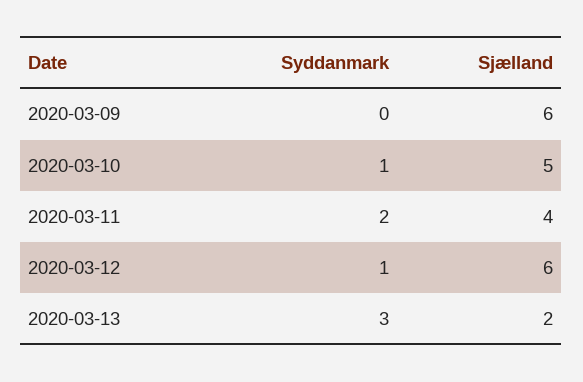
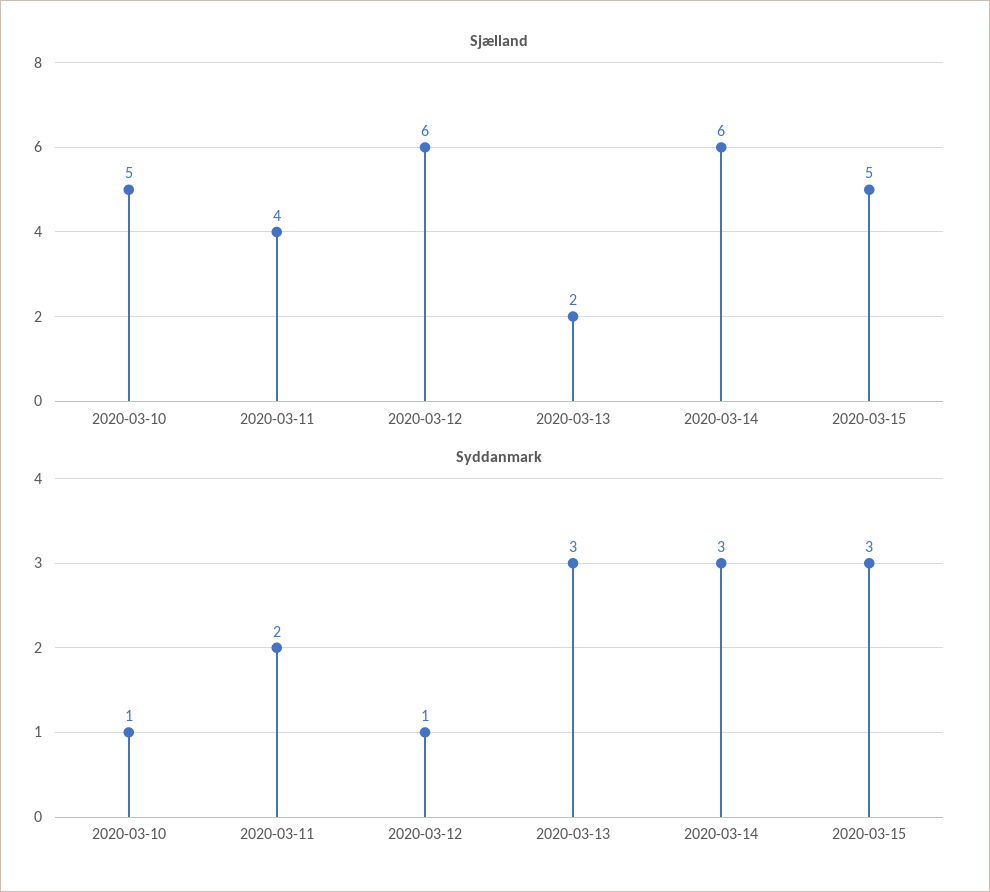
Syddanmark, 2020-03-09: 0 -> none
Sjælland, 2020-03-09: 6 -> none
Sjælland, 2020-03-14: none -> 6
Sjælland, 2020-03-15: none -> 5
Syddanmark, 2020-03-14: none -> 3
Syddanmark, 2020-03-15: none -> 3

